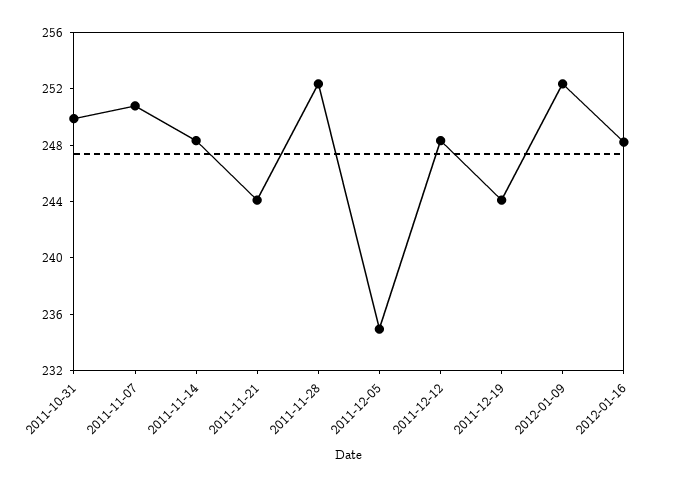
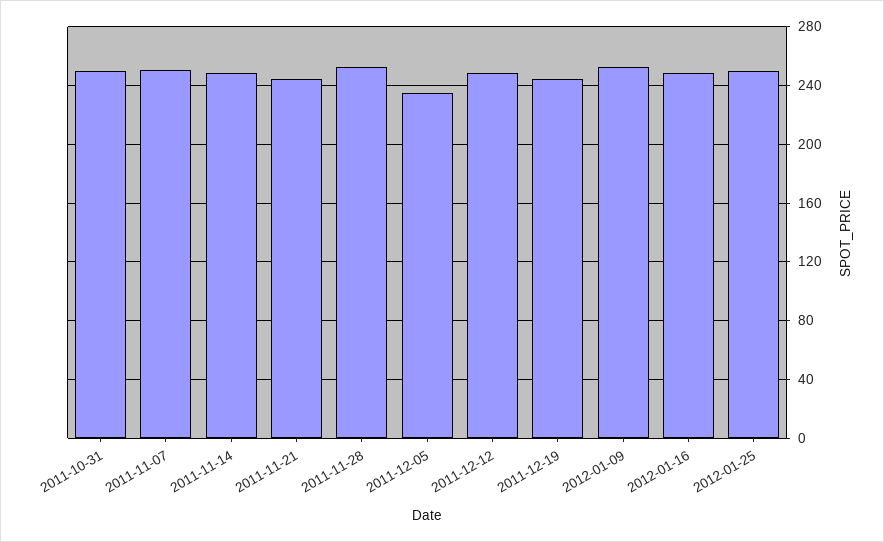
2012-01-25: none -> 250

